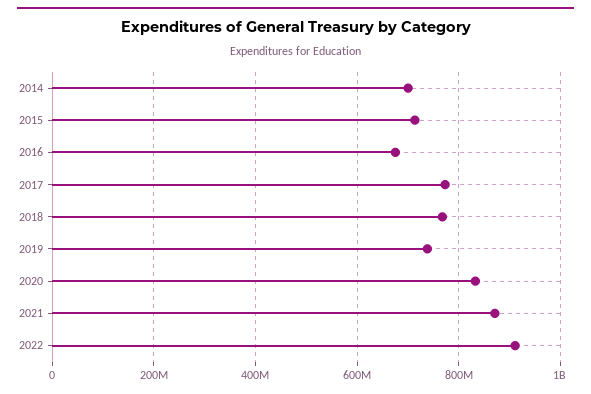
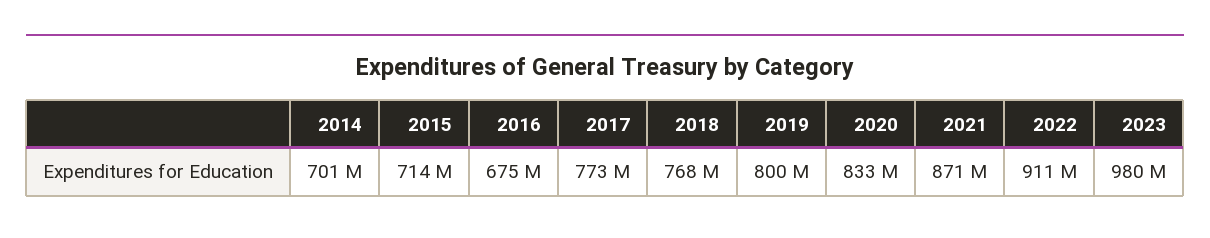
2019: 740000000 -> 800000000
2023: none -> 980000000

